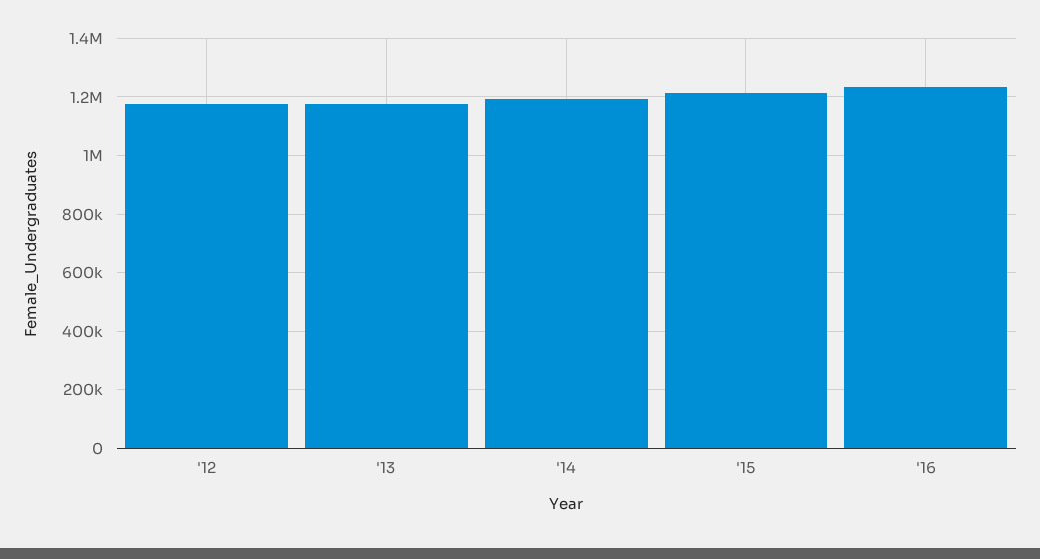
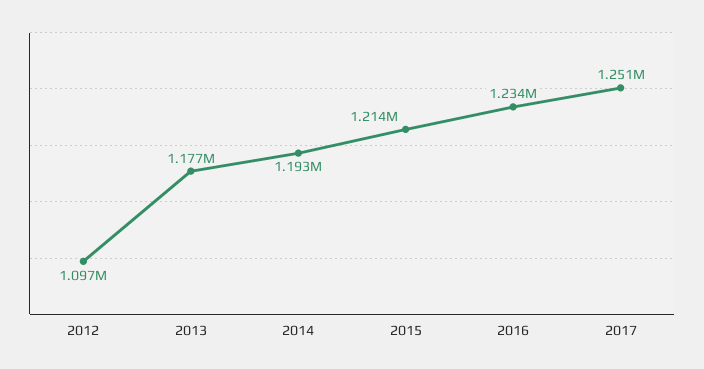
'12: 1175000 -> 1097000
2017: none -> 1251000

